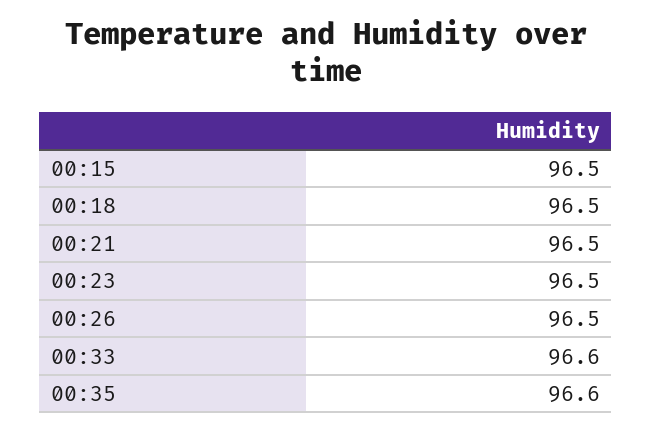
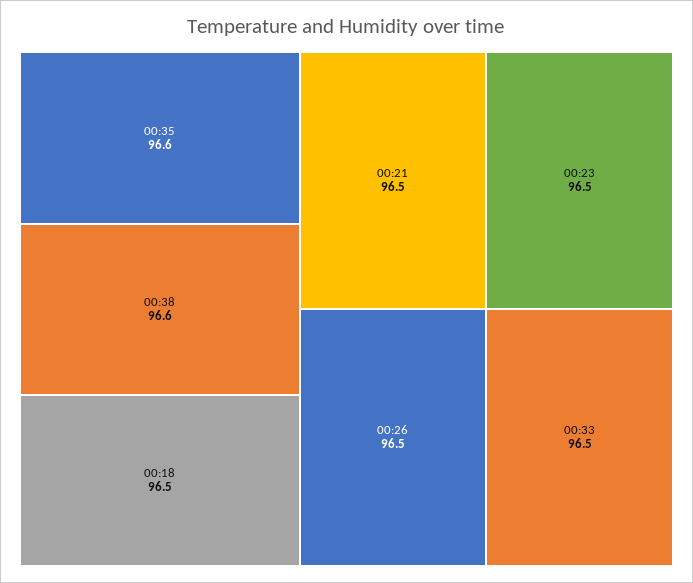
00:15: 96.5 -> none
00:33: 96.6 -> 96.5
00:38: none -> 96.6

